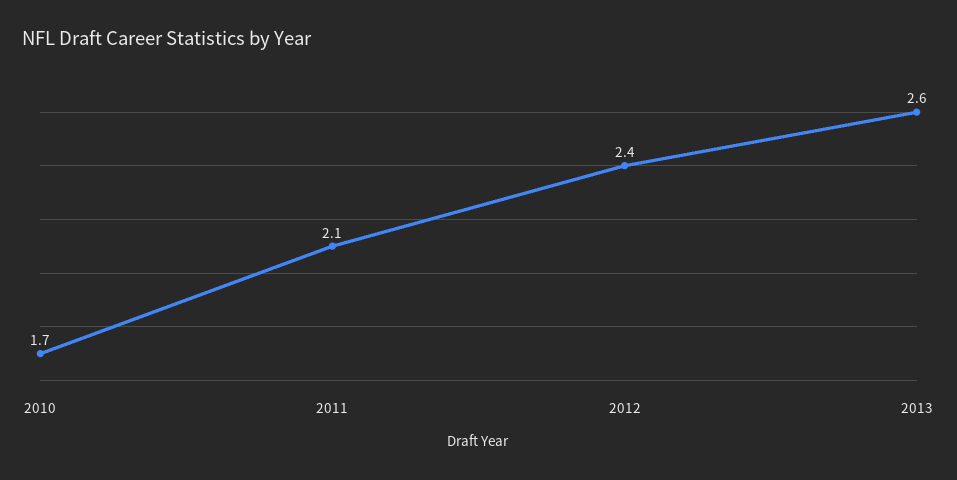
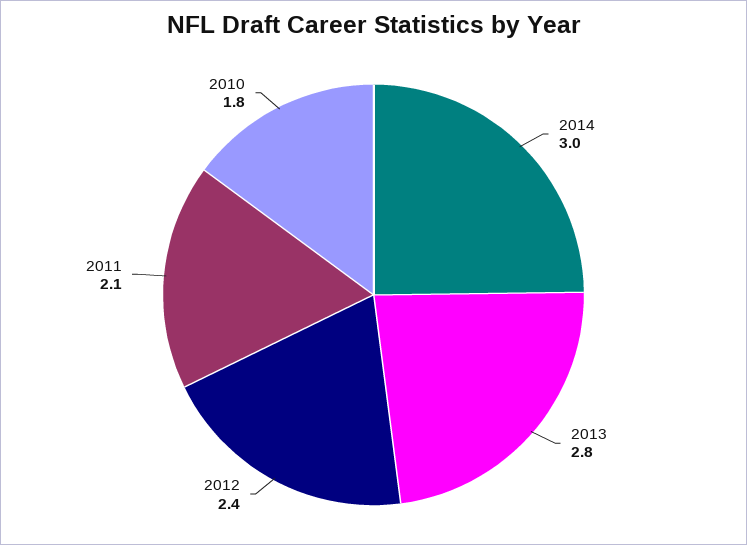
2010: 1.7 -> 1.8
2013: 2.6 -> 2.8
2014: none -> 3

